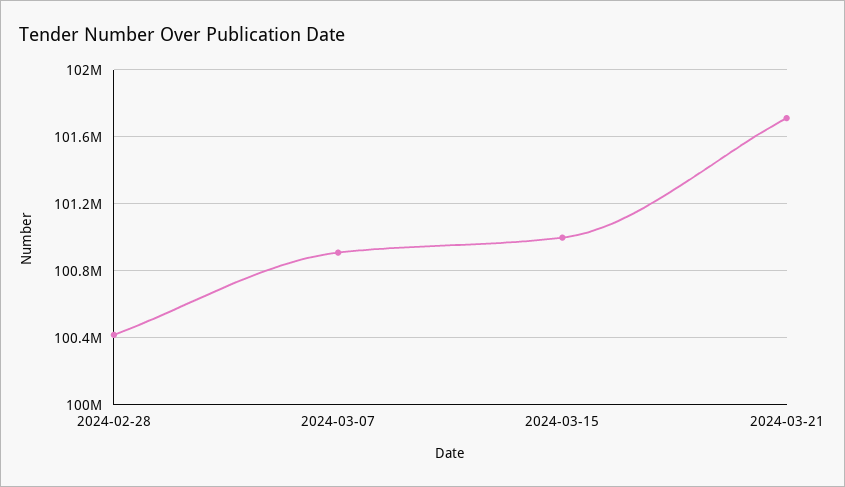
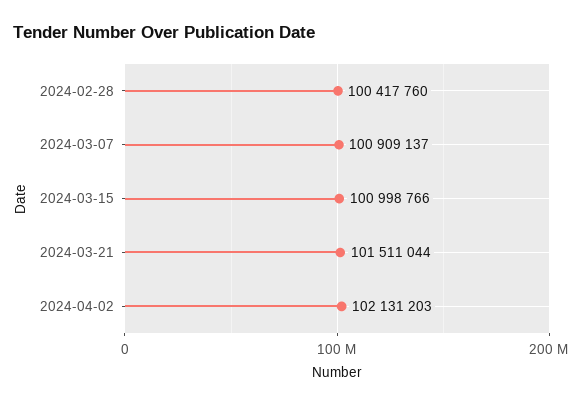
2024-03-21: 101700000 -> 101511044
2024-04-02: none -> 102131203

